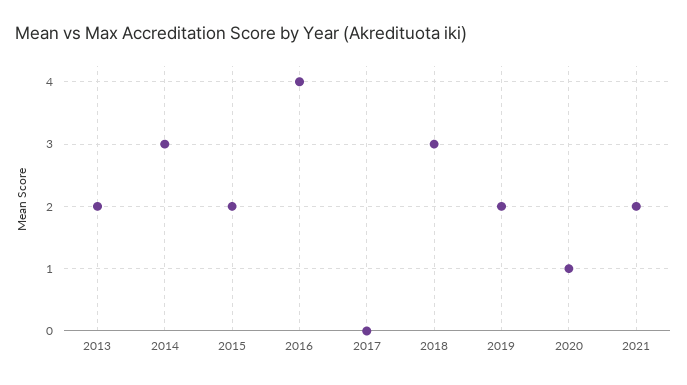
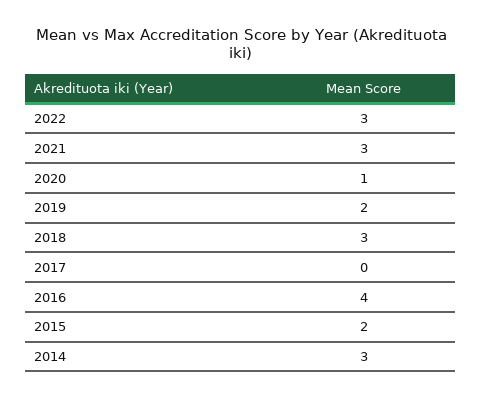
2013: 2 -> none
2021: 2 -> 3
2022: none -> 3

